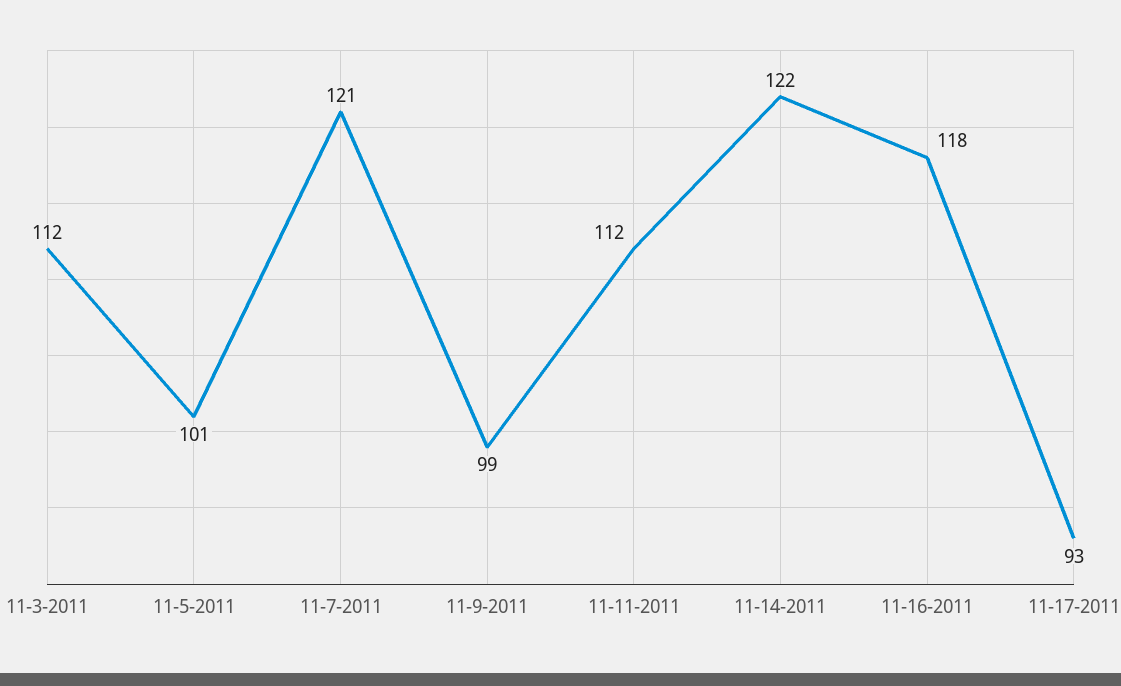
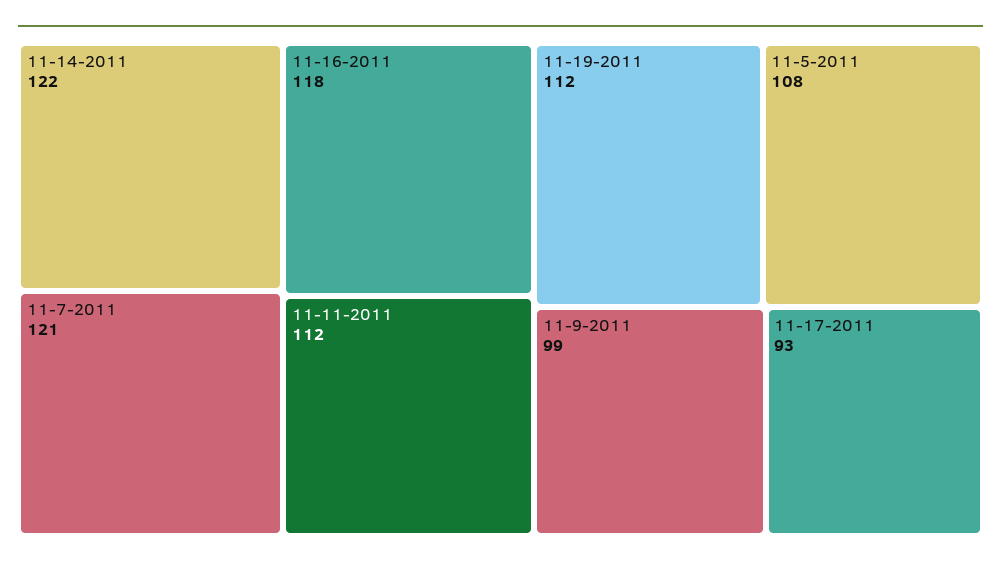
11-3-2011: 112 -> none
11-5-2011: 101 -> 108
11-19-2011: none -> 112

